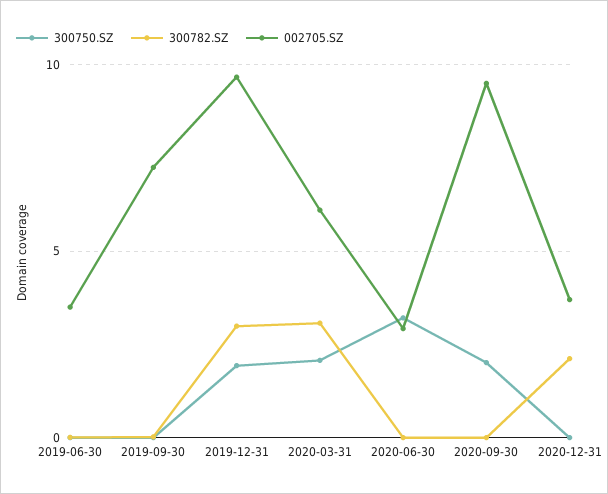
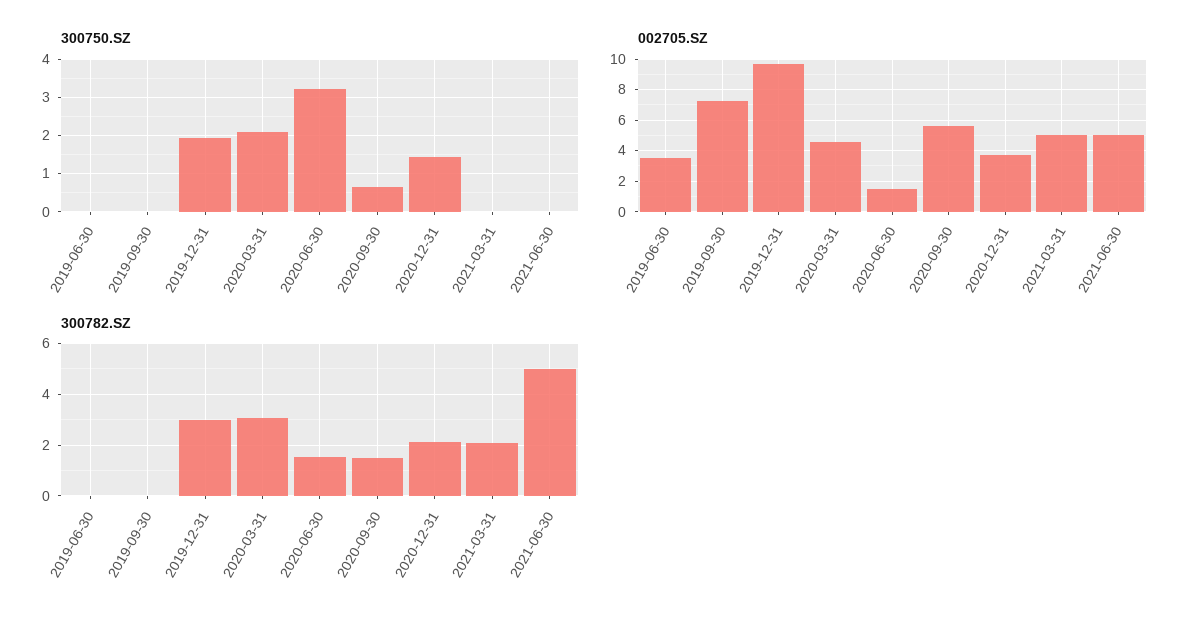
002705.SZ, 2020-03-31: 6 -> 4.5
300782.SZ, 2020-06-30: 0 -> 1.5
002705.SZ, 2020-06-30: 3 -> 1.5
300750.SZ, 2020-09-30: 2 -> 0.6
300782.SZ, 2020-09-30: 0 -> 1.5
002705.SZ, 2020-09-30: 9.5 -> 5.5
300750.SZ, 2020-12-31: 0 -> 1.4
300750.SZ, 2021-03-31: none -> 0
300750.SZ, 2021-06-30: none -> 0
002705.SZ, 2021-03-31: none -> 5
002705.SZ, 2021-06-30: none -> 5
300782.SZ, 2021-03-31: none -> 2
300782.SZ, 2021-06-30: none -> 5

